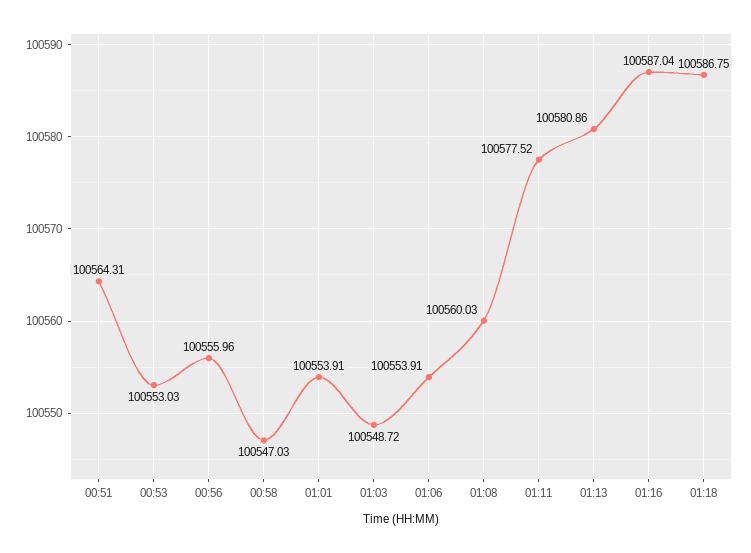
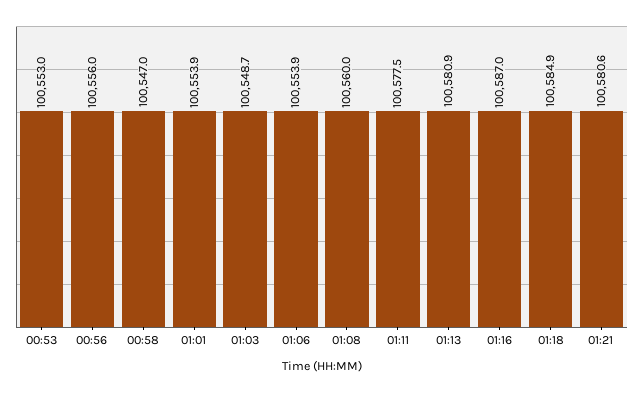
00:51: 100564.31 -> none
01:18: 100586.75 -> 100584.9
01:21: none -> 100580.6

